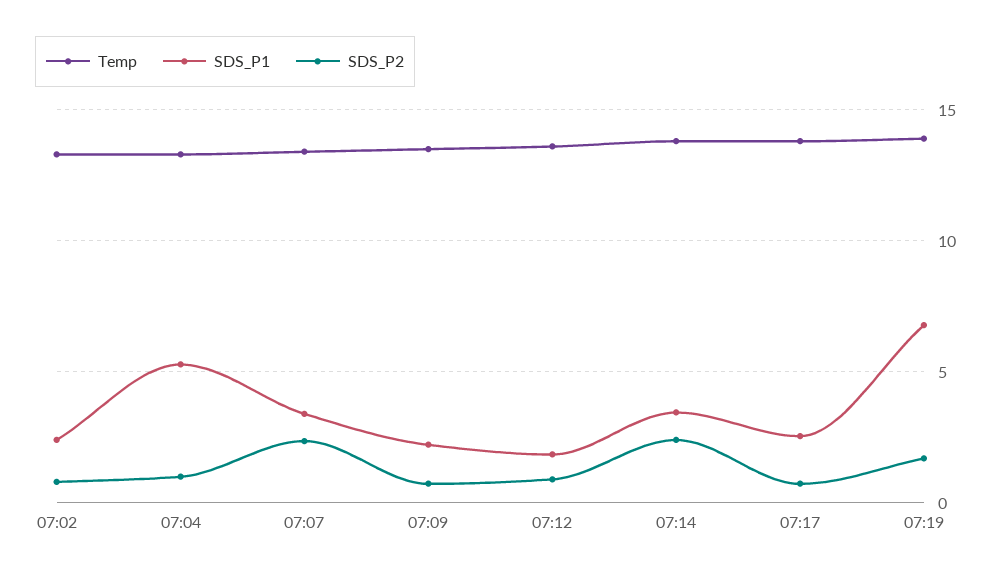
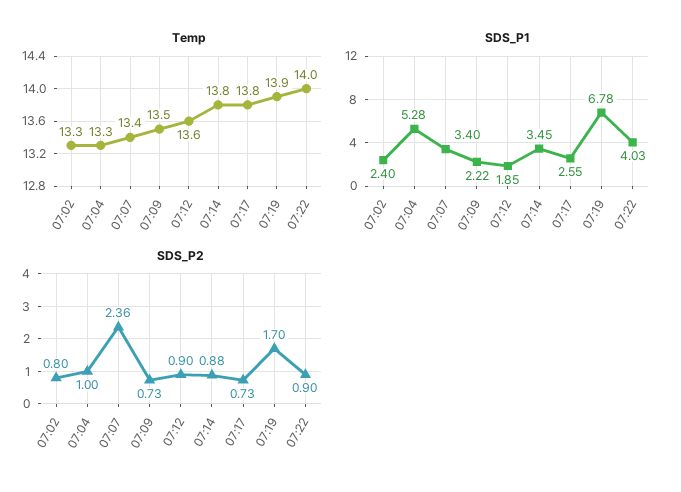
SDS_P2, 07:14: 2.5 -> 0.88
Temp, 07:22: none -> 14
SDS_P1, 07:22: none -> 4.03
SDS_P2, 07:22: none -> 0.9

